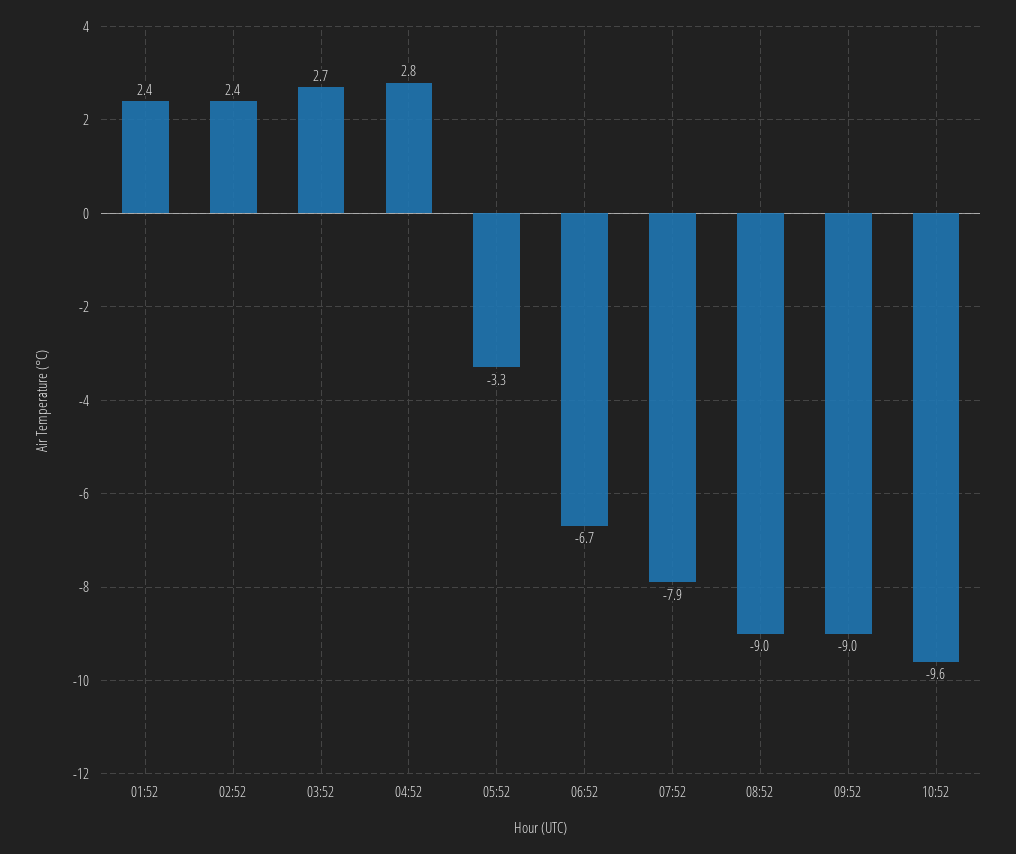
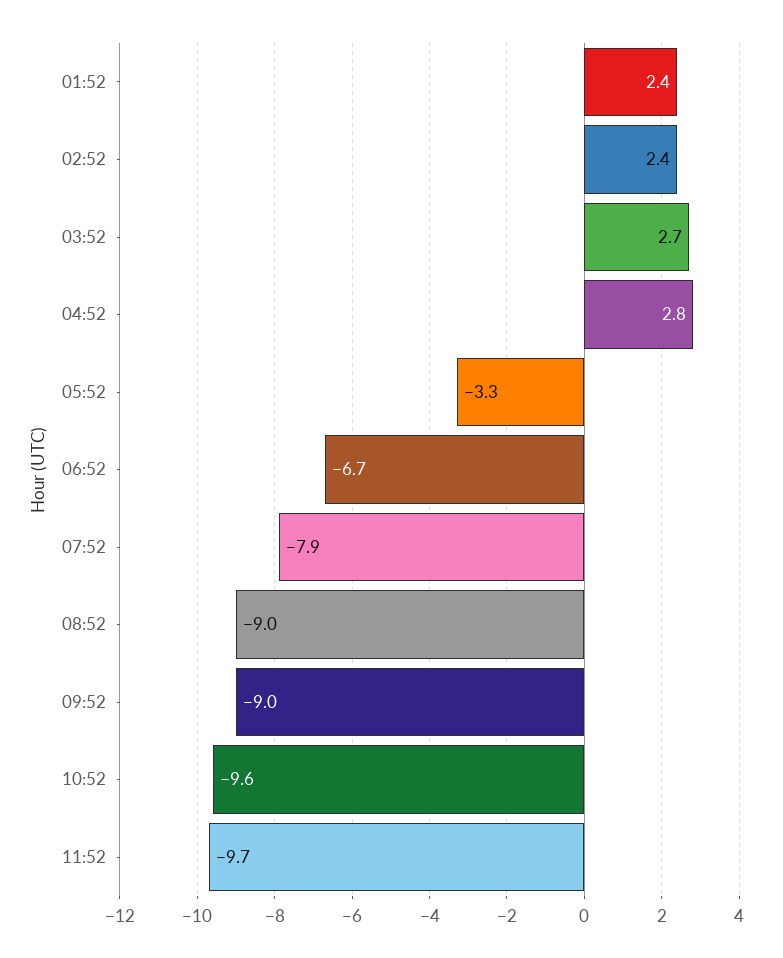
11:52: none -> -9.7

